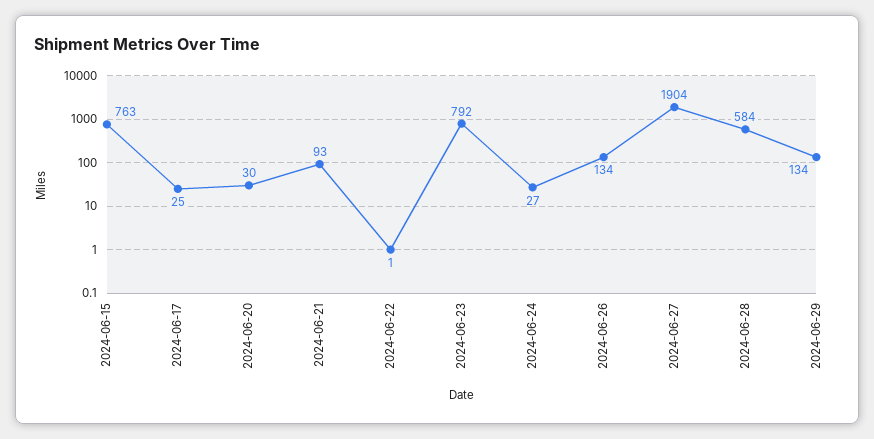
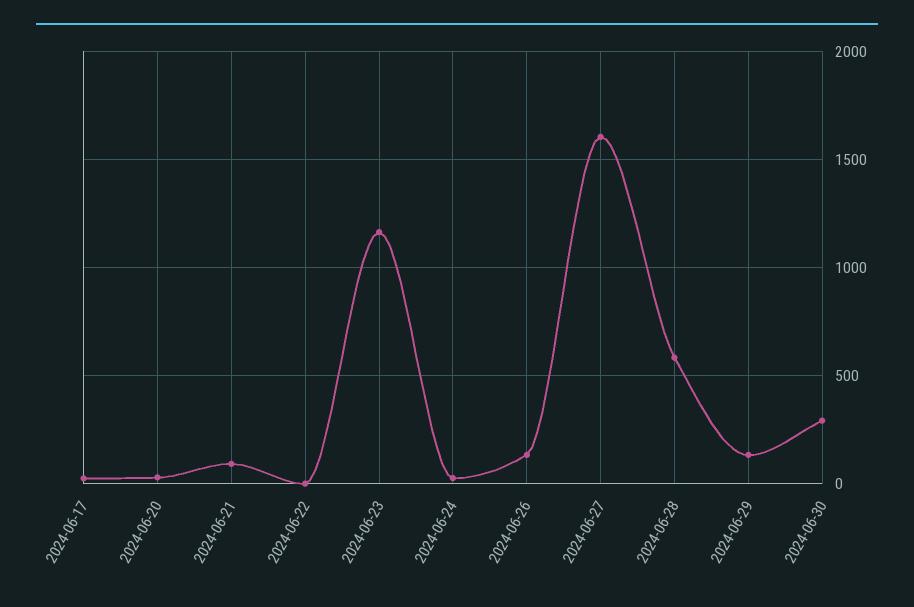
2024-06-15: 763 -> none
2024-06-23: 792 -> 1150
2024-06-27: 1904 -> 1600
2024-06-30: none -> 300

